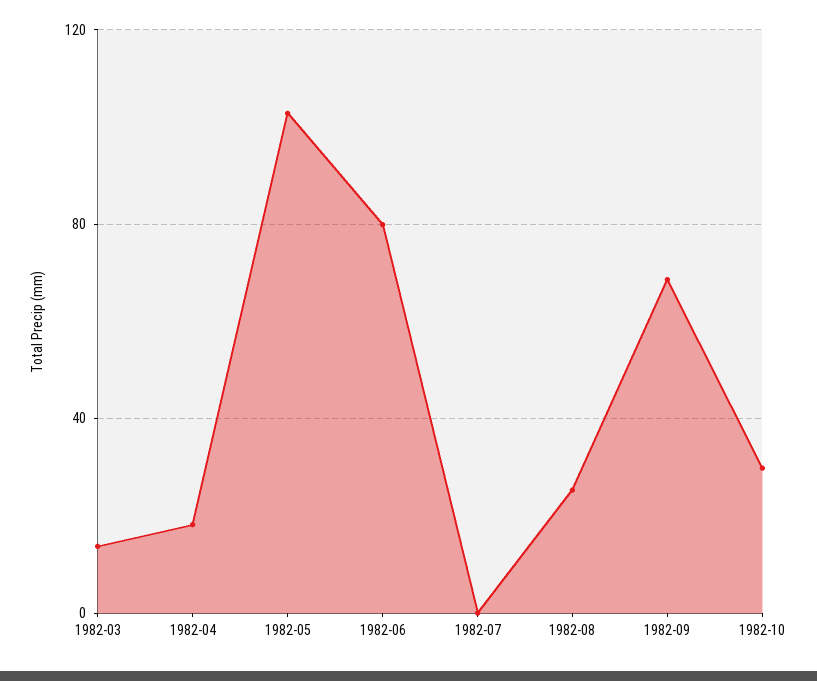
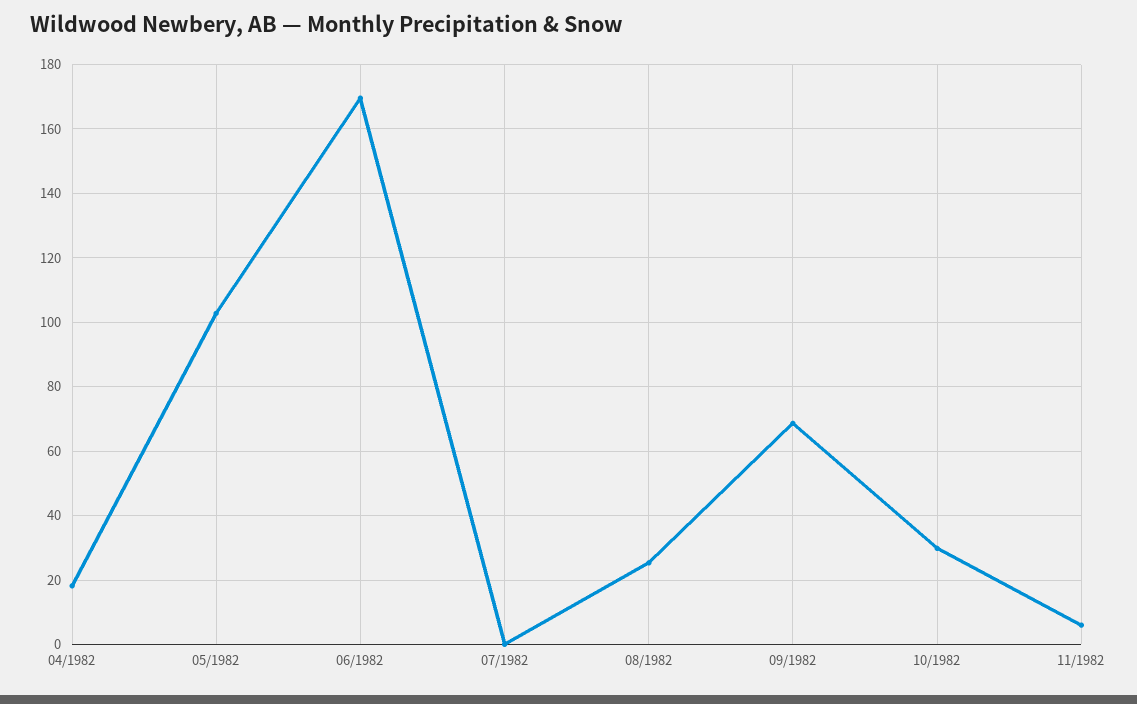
1982-03: 15 -> none
1982-06: 80 -> 170
11/1982: none -> 6

